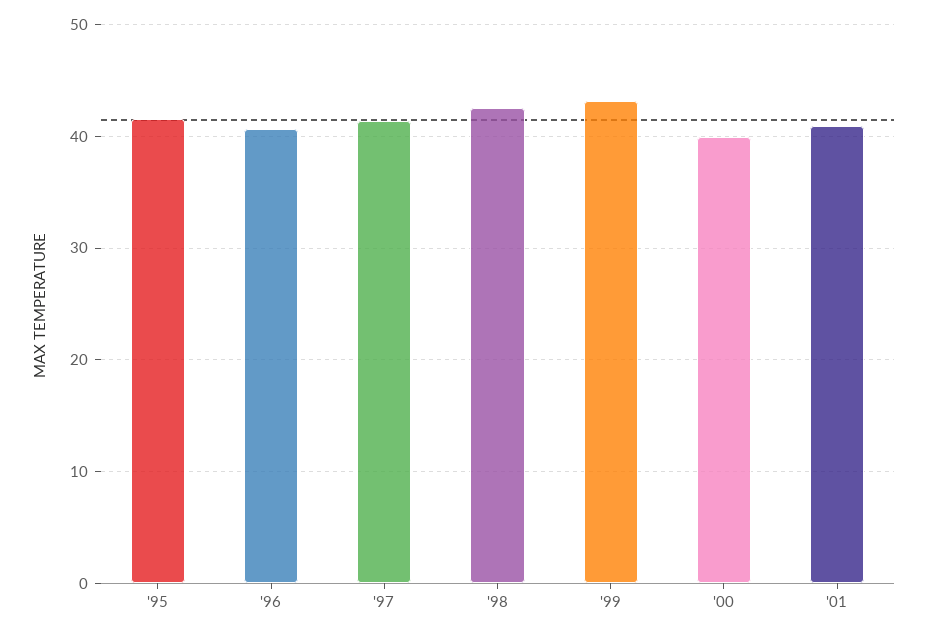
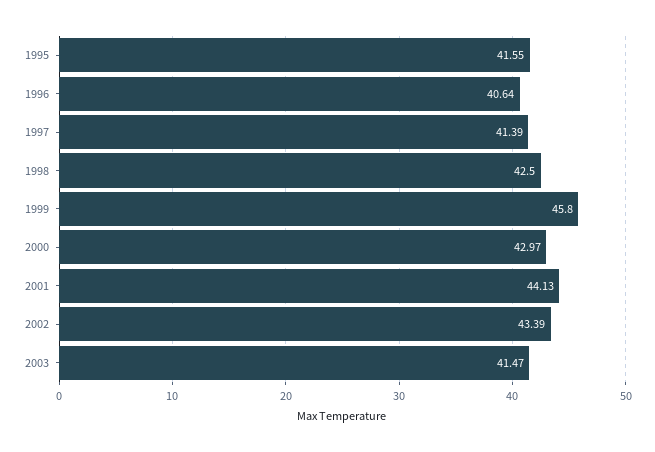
'99: 43 -> 45.8
'00: 40 -> 42.97
'01: 41 -> 44.13
2002: none -> 43.39
2003: none -> 41.47

